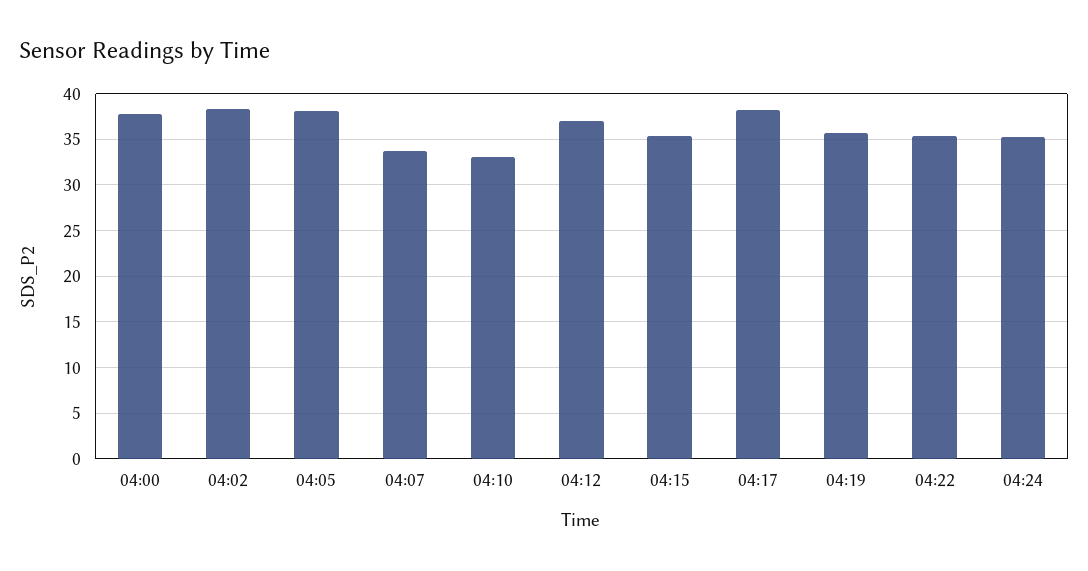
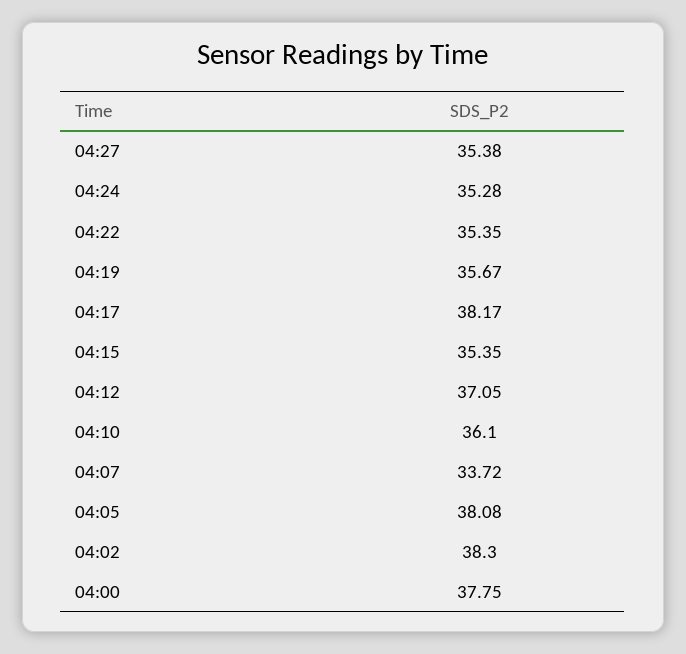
04:10: 33 -> 36.1
04:27: none -> 35.38

